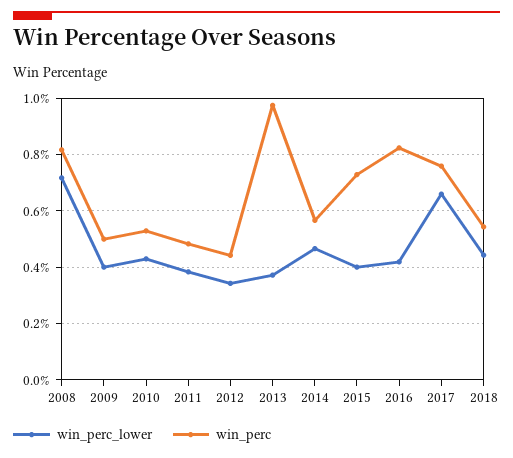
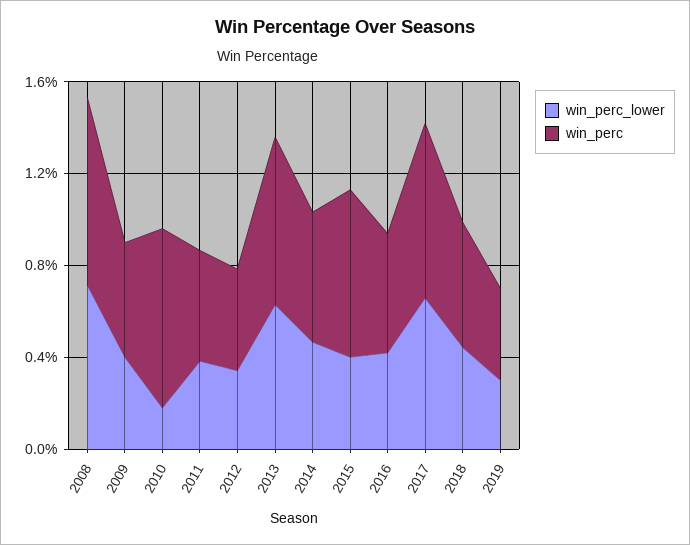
win_perc_lower, 2010: 0.425 -> 0.2
win_perc, 2010: 0.525 -> 0.8
win_perc_lower, 2013: 0.375 -> 0.6
win_perc, 2013: 0.975 -> 0.7
win_perc, 2016: 0.825 -> 0.5
win_perc_lower, 2019: none -> 0.3
win_perc, 2019: none -> 0.4

